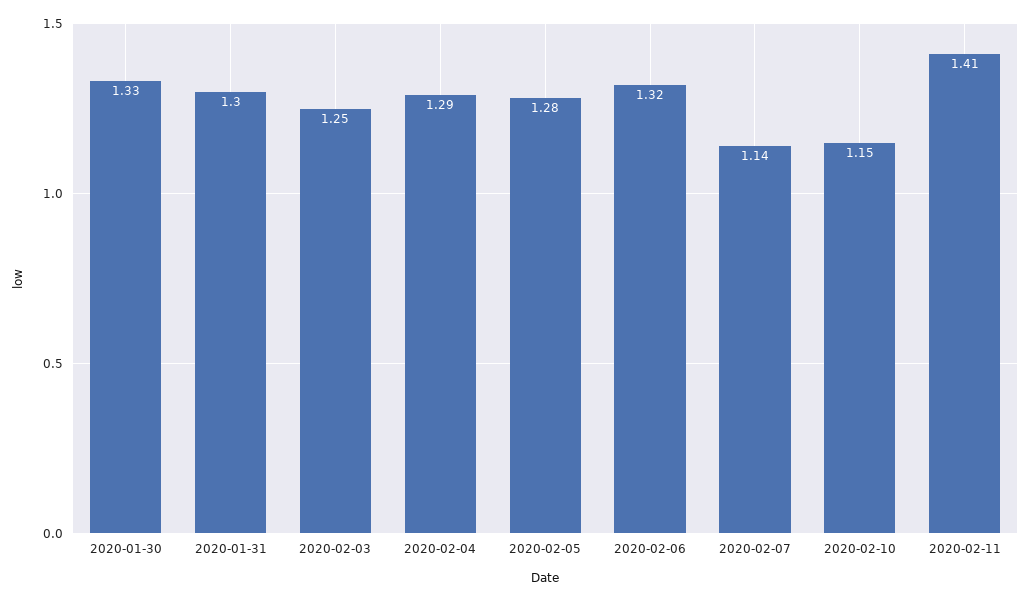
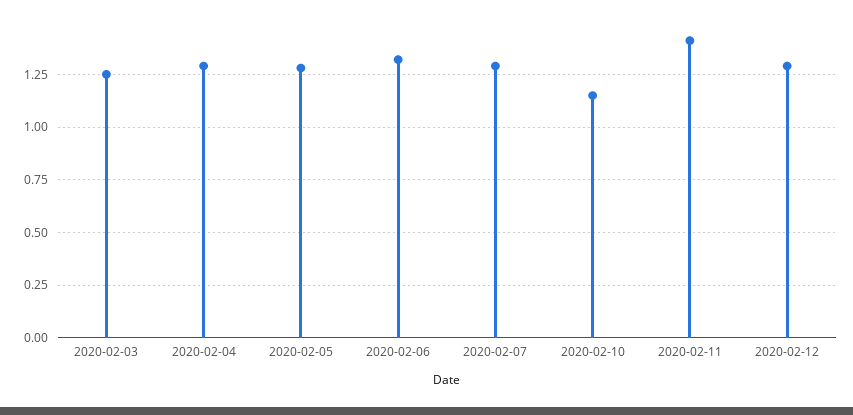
2020-01-30: 1.33 -> none
2020-01-31: 1.3 -> none
2020-02-07: 1.14 -> 1.3
2020-02-12: none -> 1.3

